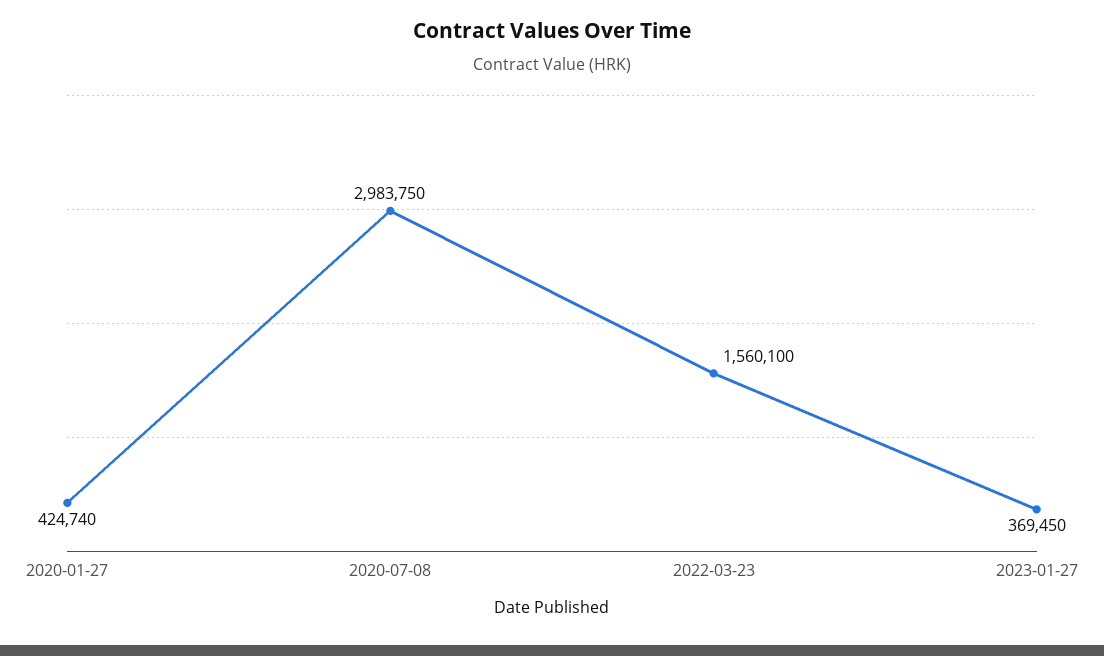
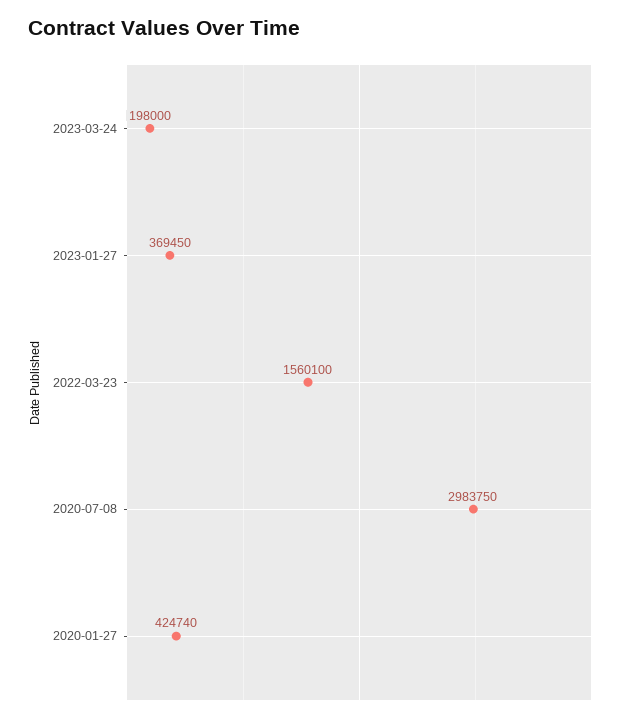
2023-03-24: none -> 198000

